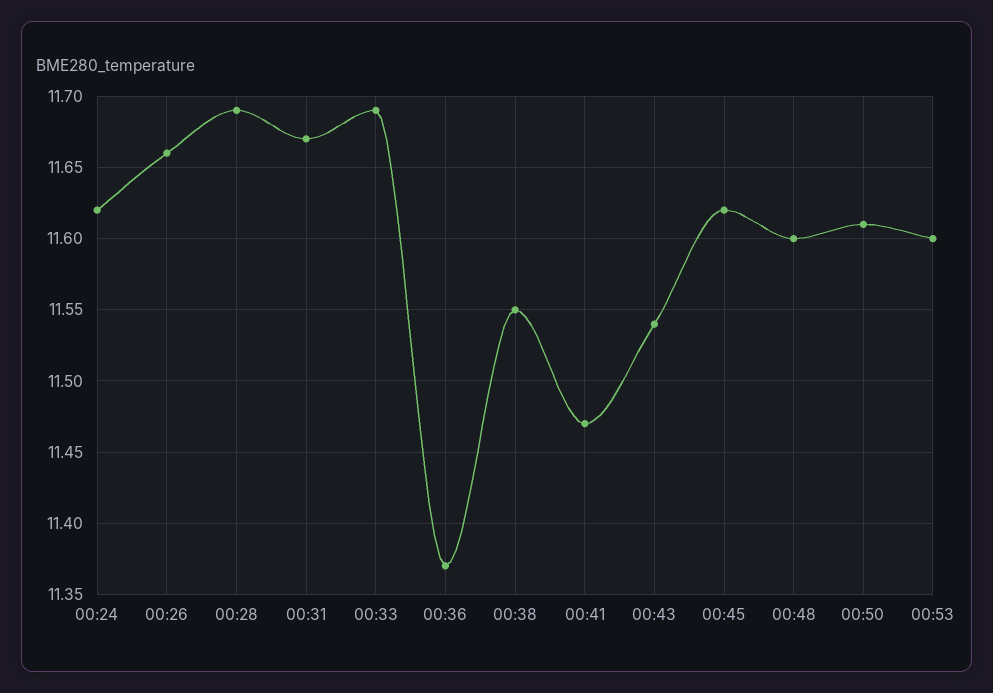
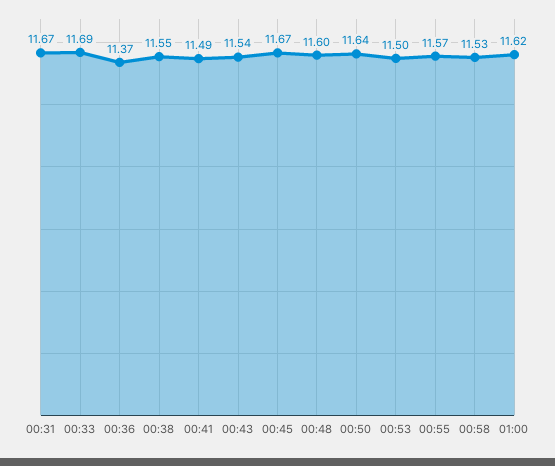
00:24: 11.62 -> none
00:26: 11.66 -> none
00:28: 11.69 -> none
00:41: 11.47 -> 11.49
00:45: 11.62 -> 11.67
00:50: 11.61 -> 11.64
00:53: 11.6 -> 11.5
00:55: none -> 11.57
00:58: none -> 11.53
01:00: none -> 11.62

